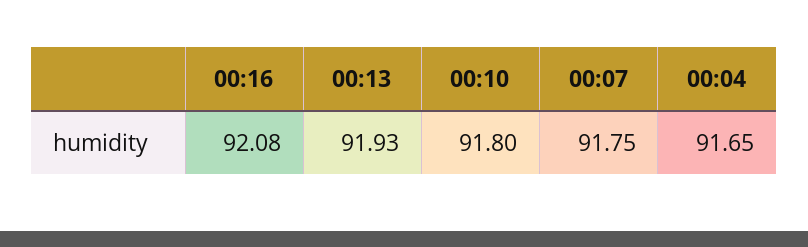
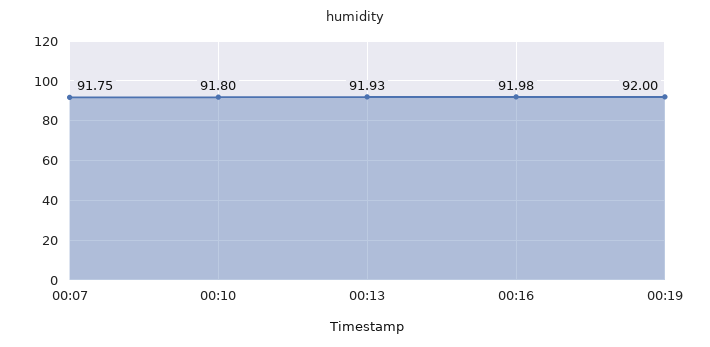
00:16: 92.08 -> 91.98
00:04: 91.65 -> none
00:19: none -> 92

